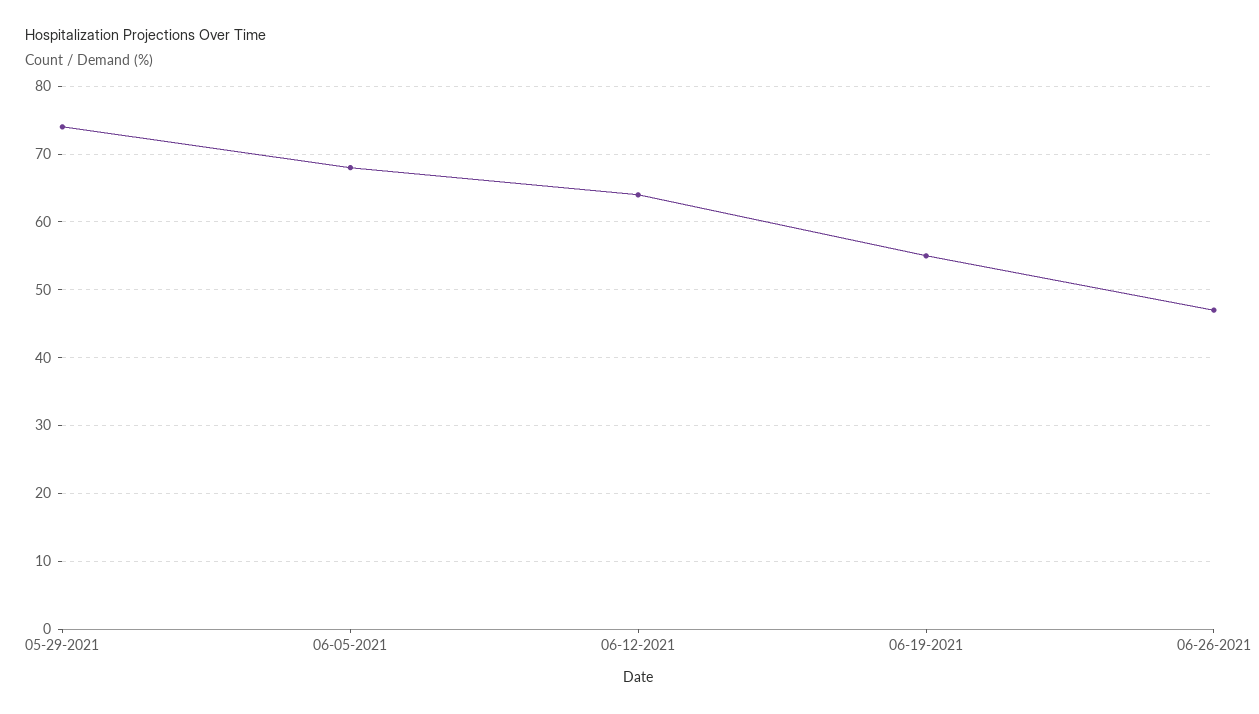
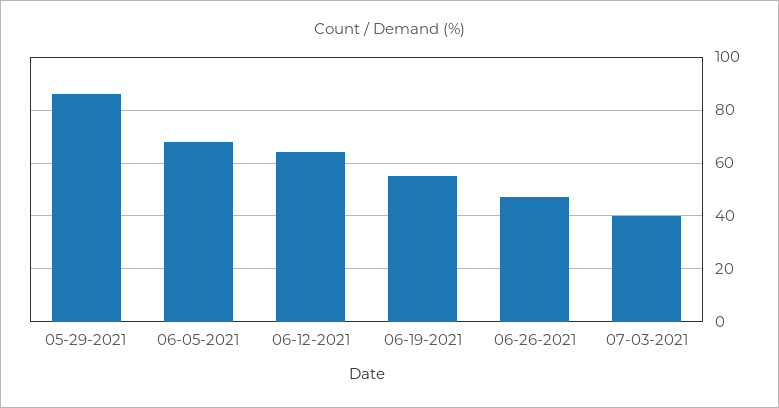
05-29-2021: 74 -> 85
07-03-2021: none -> 40

